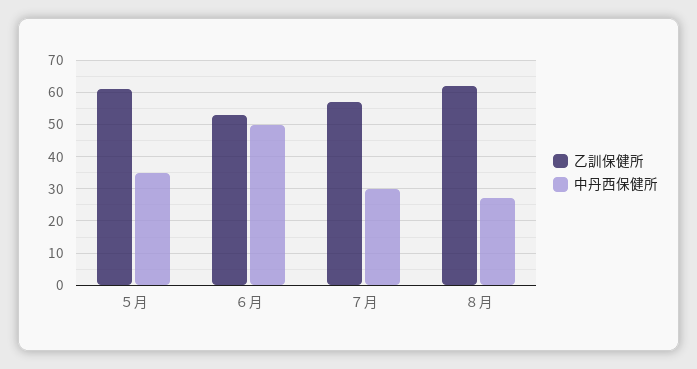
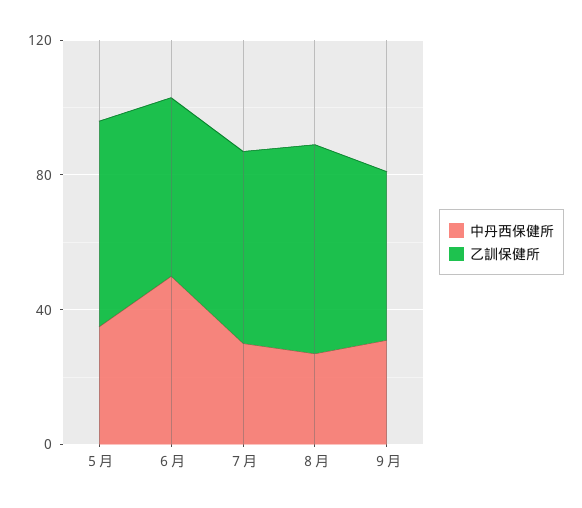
中丹西保健所, ９月: none -> 30
乙訓保健所, ９月: none -> 50

